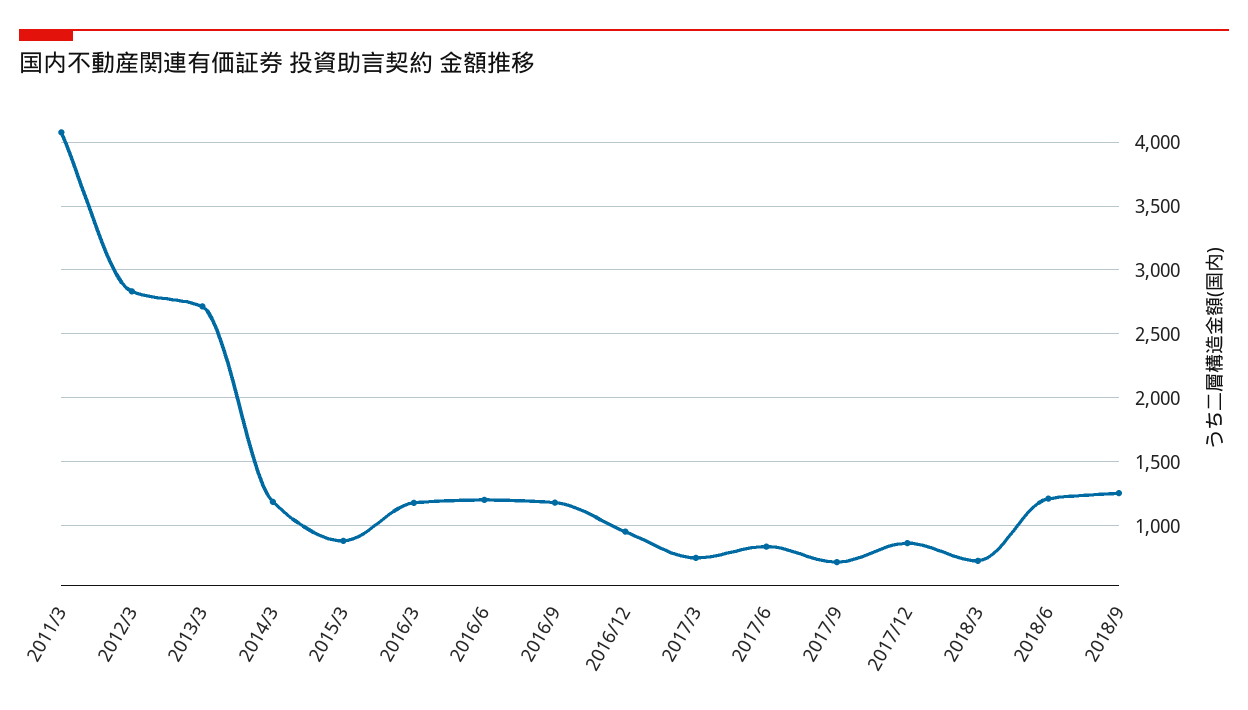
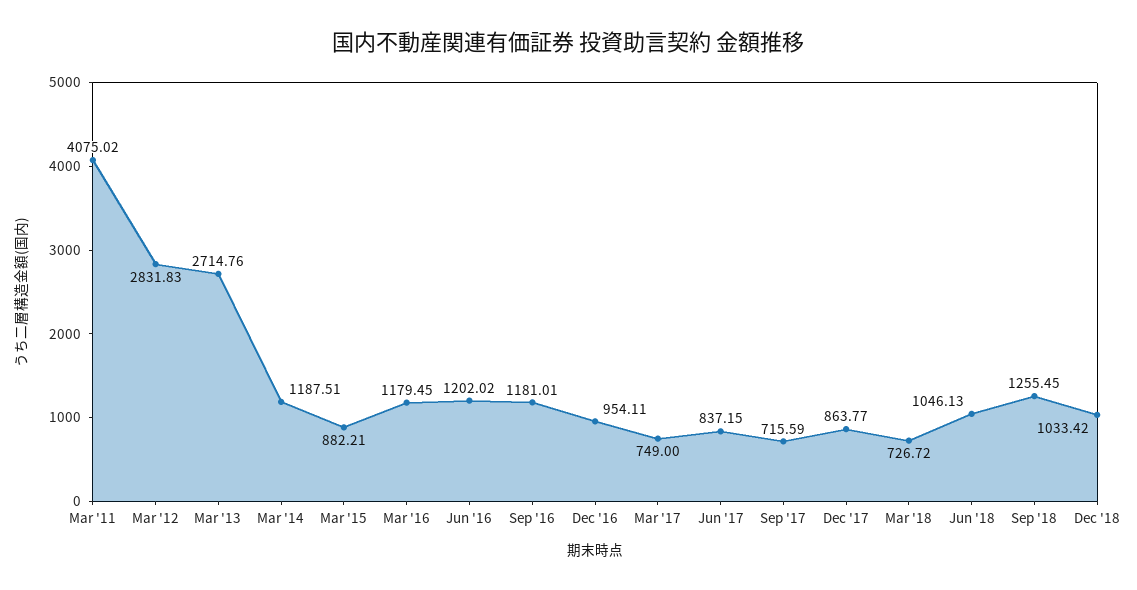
2018/6: 1200 -> 1046.13
Dec '18: none -> 1033.42

